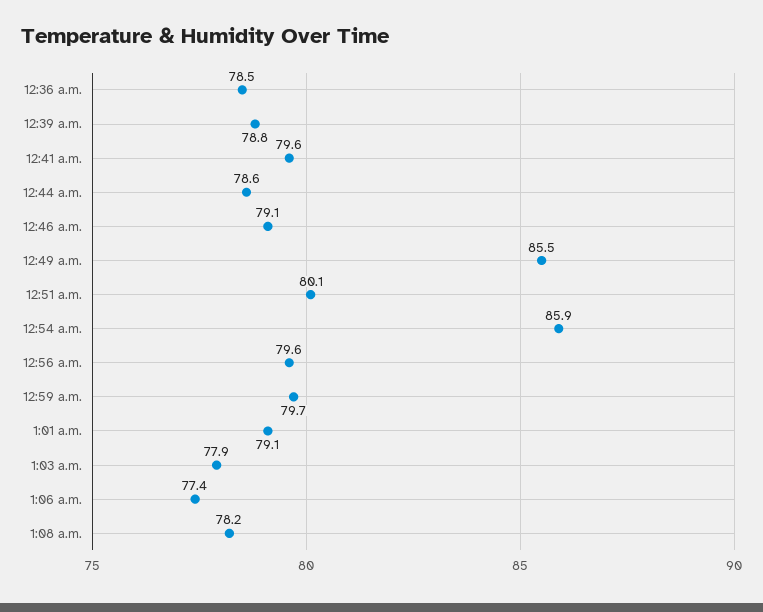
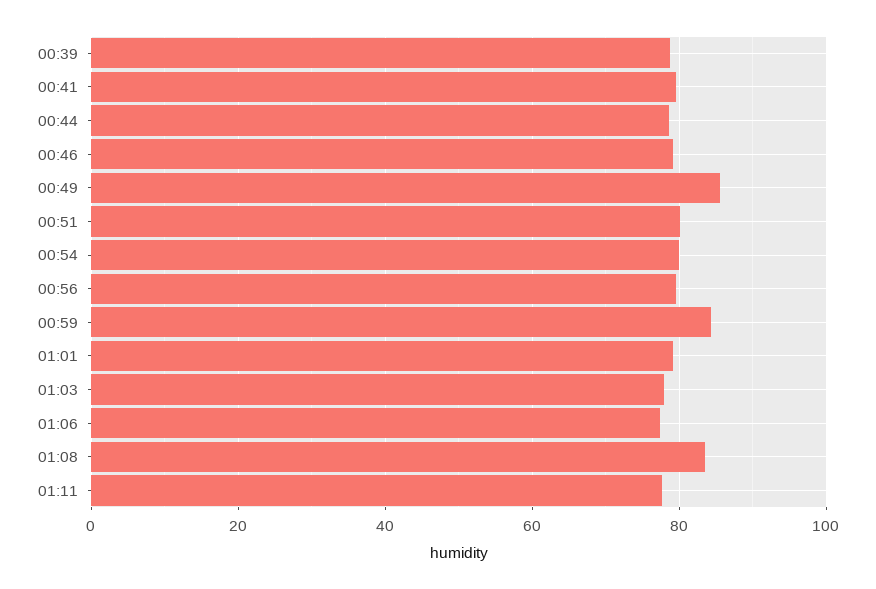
12:36 a.m.: 78.5 -> none
12:54 a.m.: 85.9 -> 80
12:59 a.m.: 79.7 -> 84
1:08 a.m.: 78.2 -> 84
01:11: none -> 78

